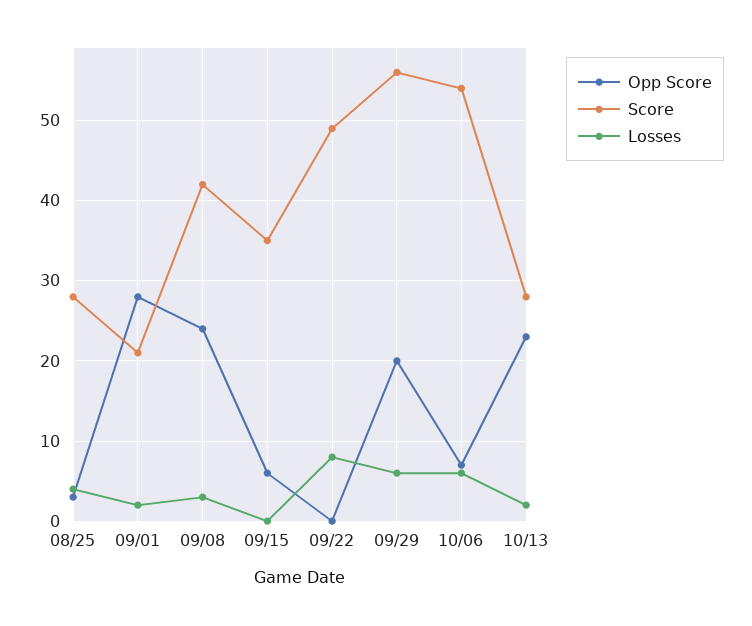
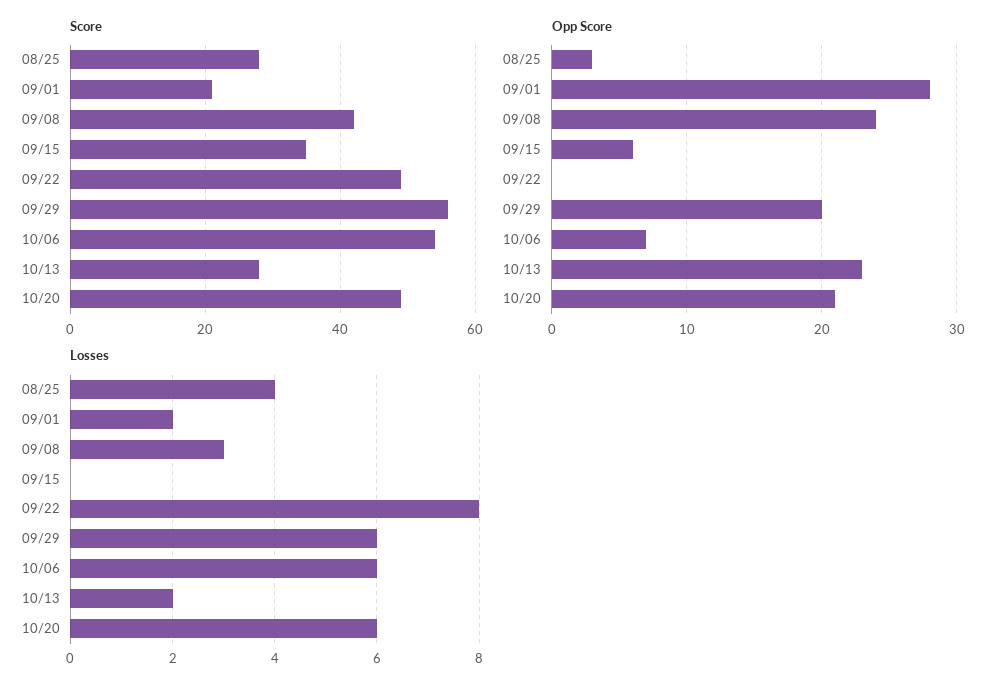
Score, 10/20: none -> 50
Opp Score, 10/20: none -> 21
Losses, 10/20: none -> 6

